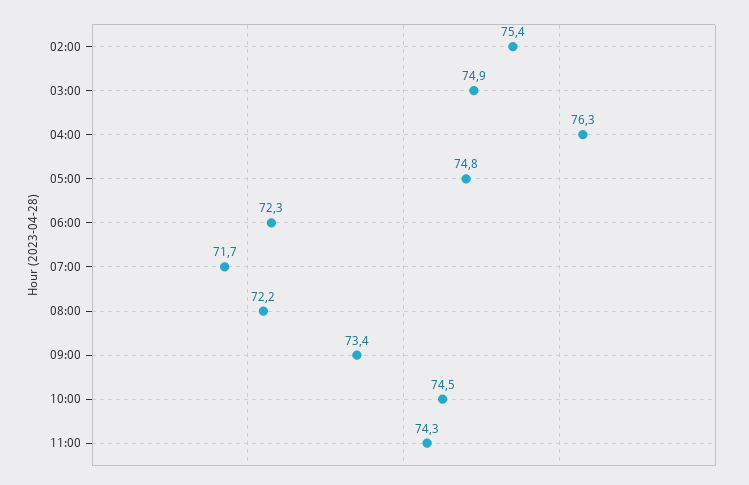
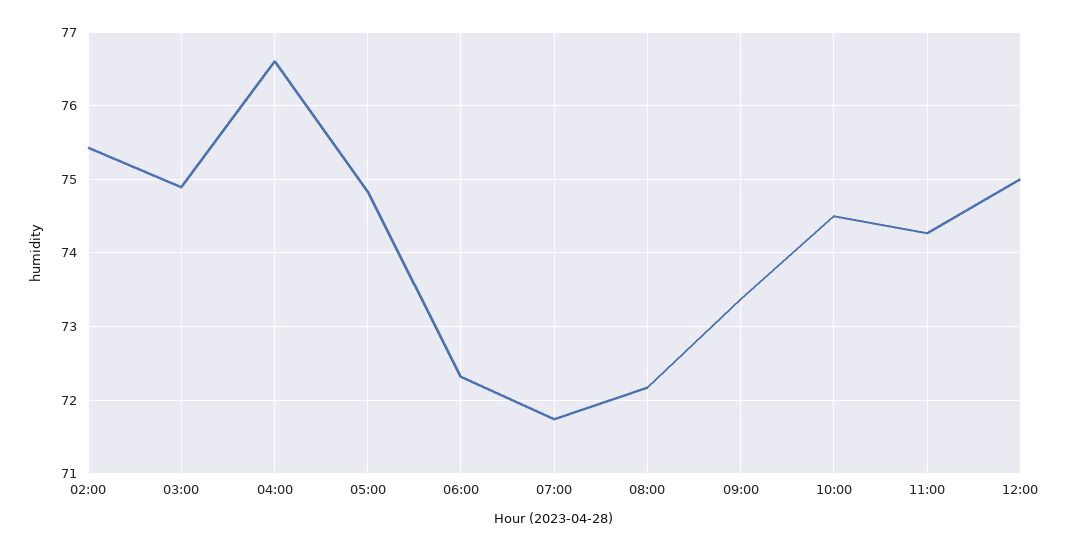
04:00: 76.3 -> 76.6
12:00: none -> 75

